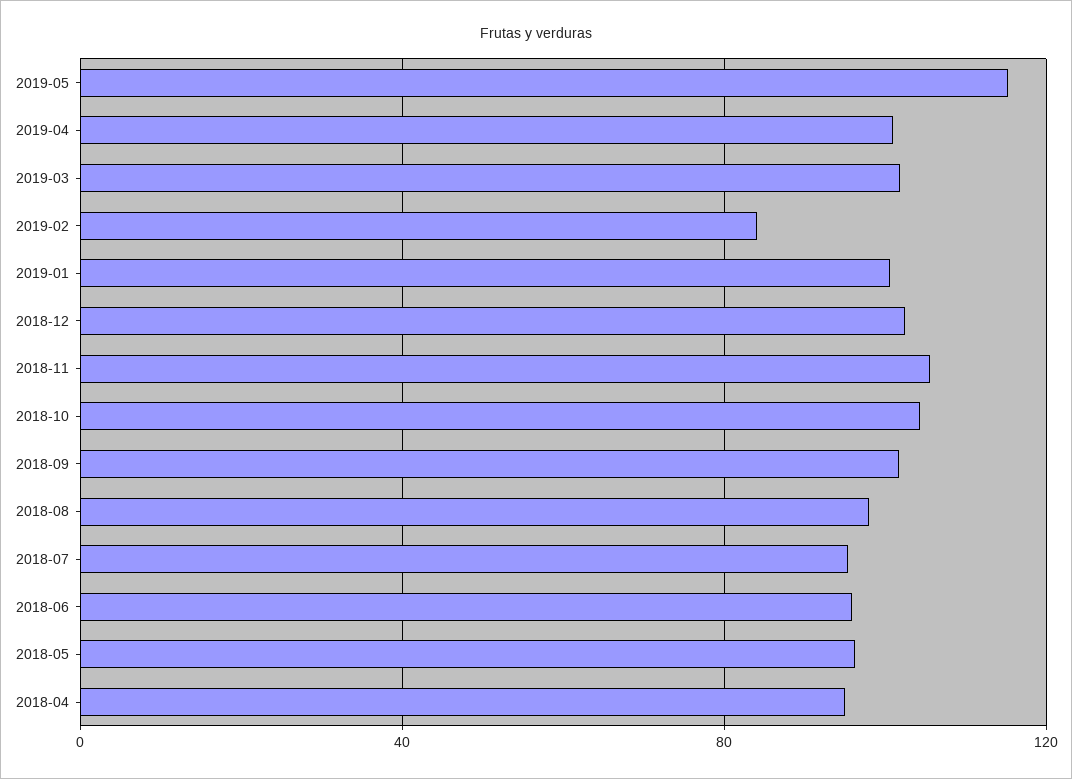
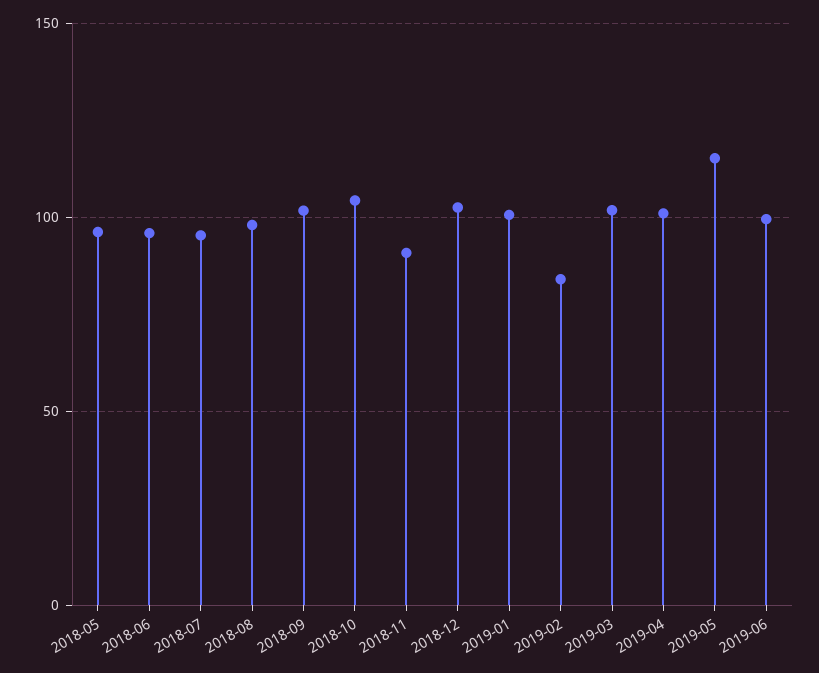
2018-11: 105 -> 90
2018-04: 95 -> none
2019-06: none -> 100

